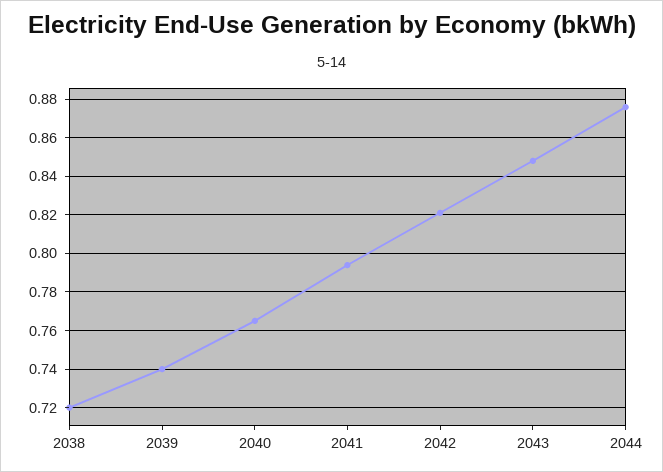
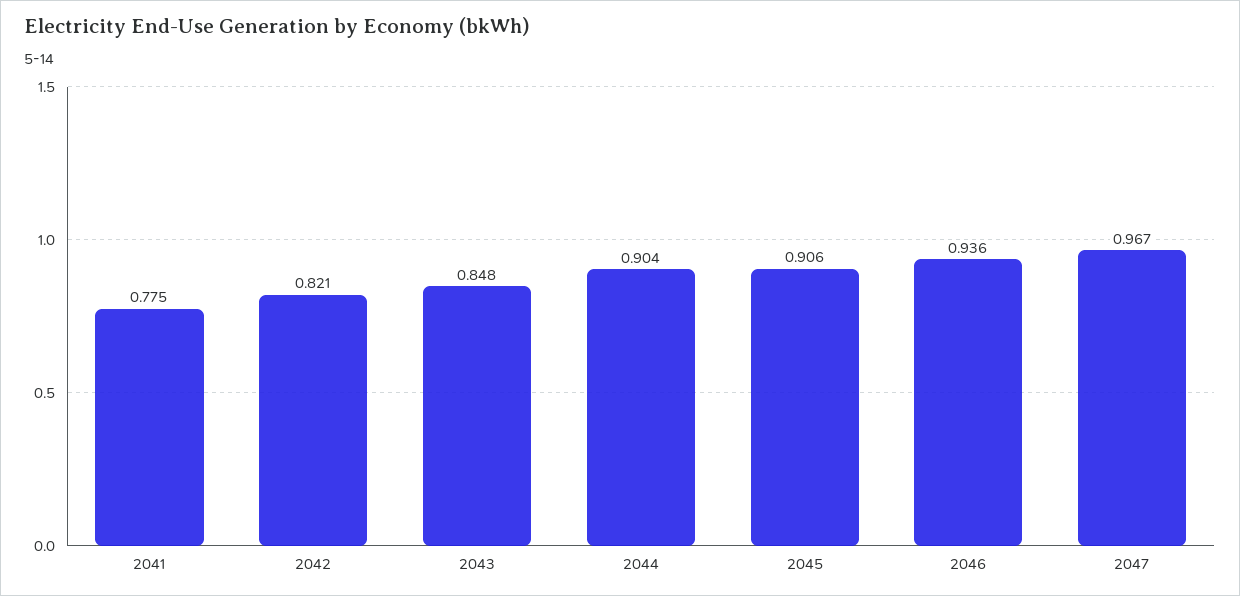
2038: 0.72 -> none
2039: 0.74 -> none
2040: 0.765 -> none
2041: 0.795 -> 0.775
2044: 0.875 -> 0.904
2045: none -> 0.906
2046: none -> 0.936
2047: none -> 0.967

